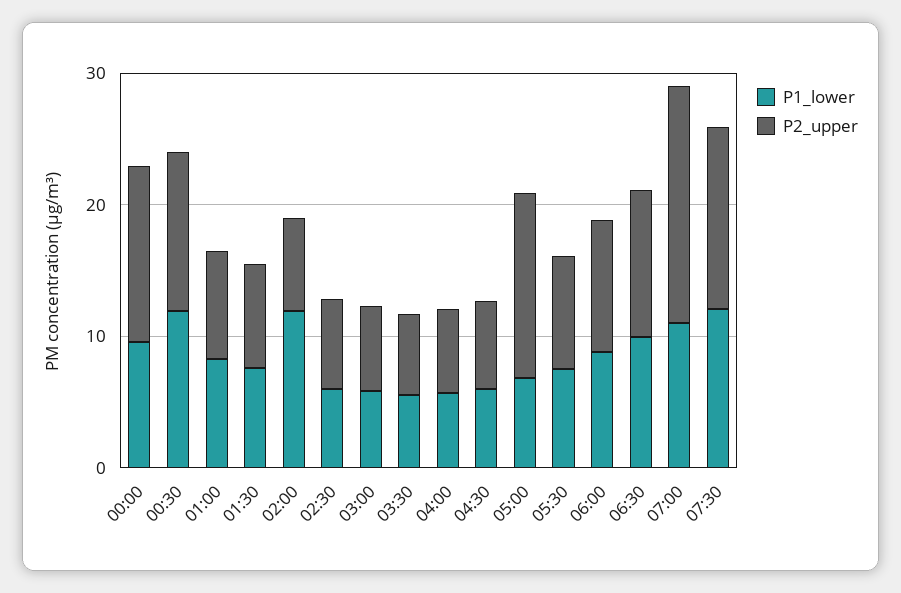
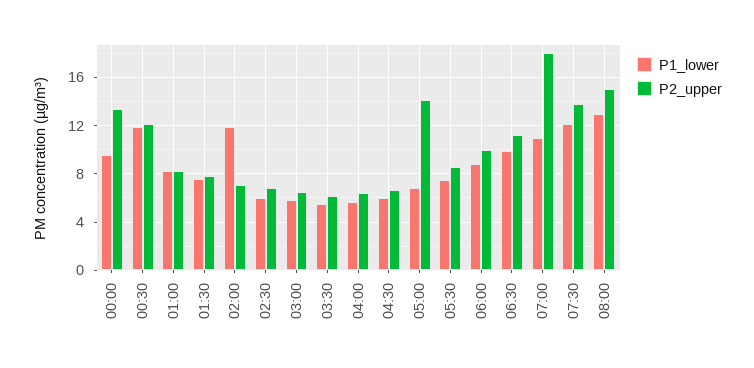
P1_lower, 08:00: none -> 13
P2_upper, 08:00: none -> 15

